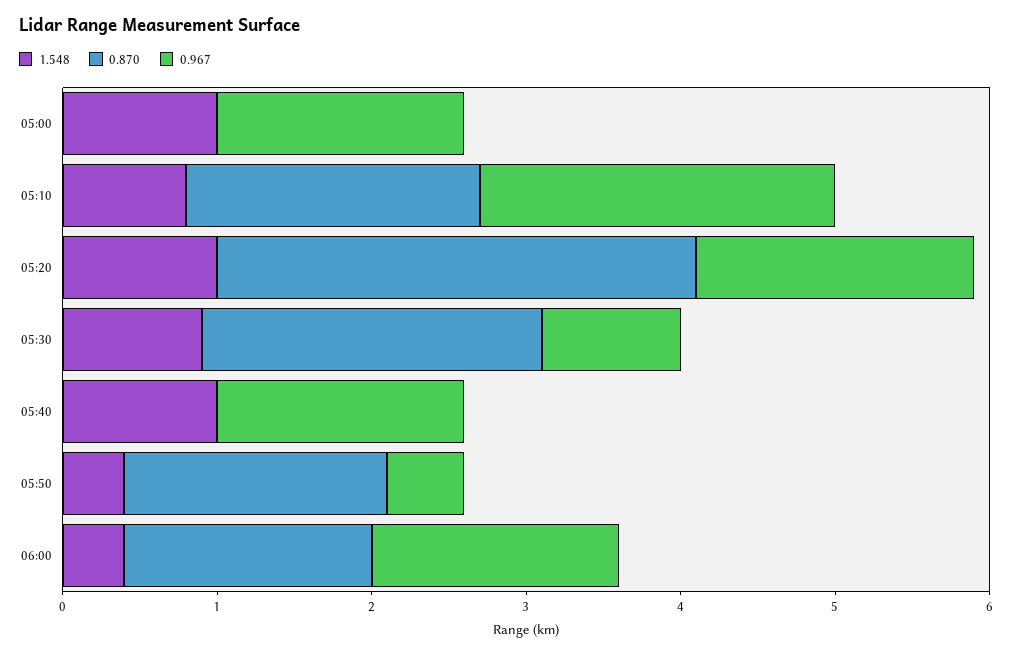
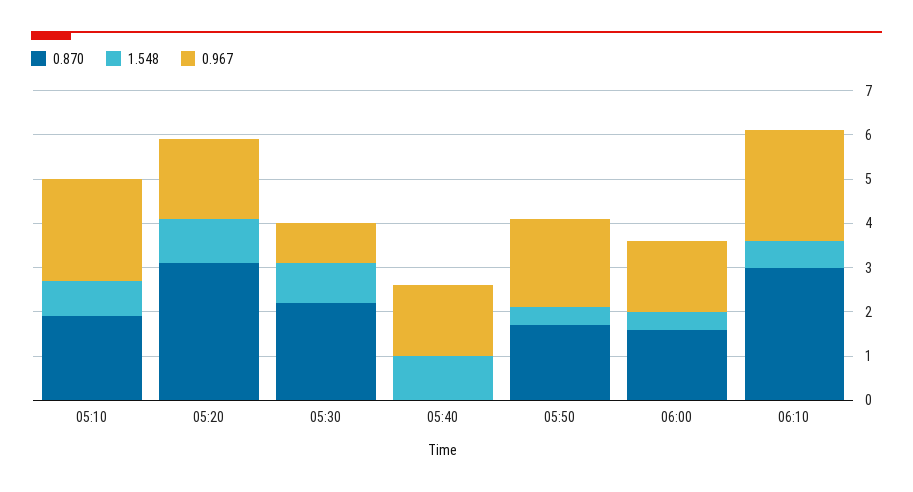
1.548, 05:00: 1 -> none
0.870, 05:00: 0 -> none
0.967, 05:00: 1.6 -> none
0.967, 05:50: 0.5 -> 2
0.870, 06:10: none -> 3
1.548, 06:10: none -> 0.5
0.967, 06:10: none -> 2.5

